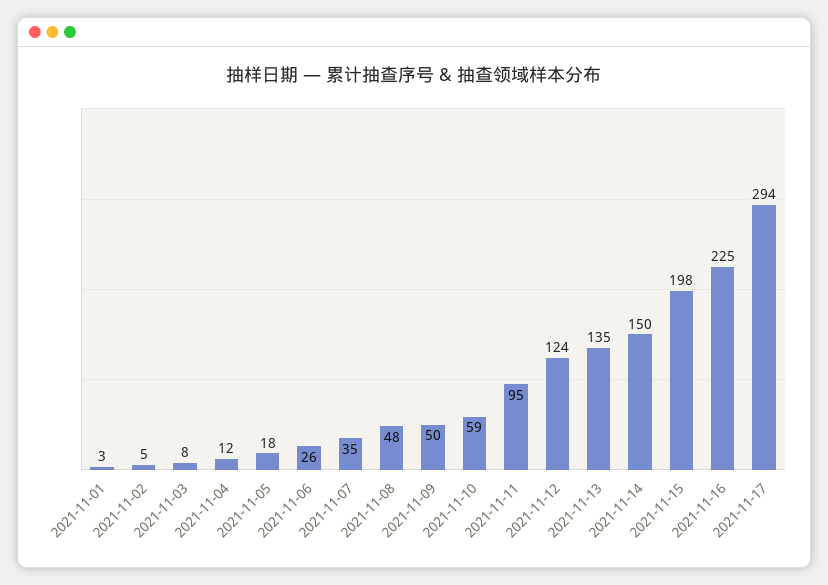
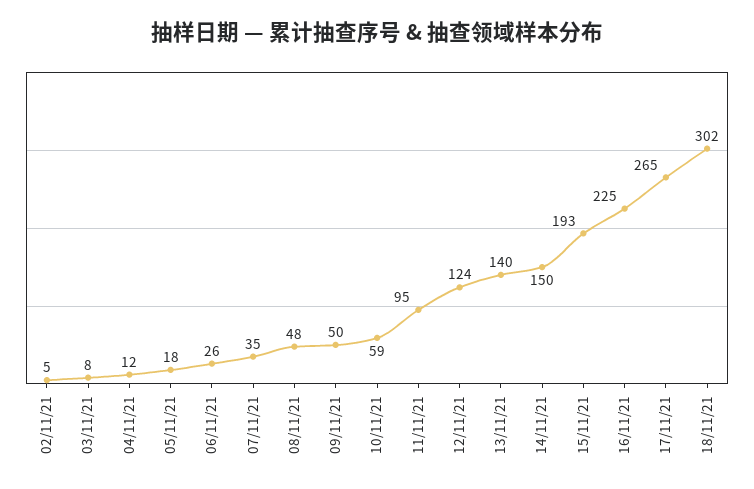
2021-11-01: 3 -> none
2021-11-13: 135 -> 140
2021-11-15: 198 -> 193
2021-11-17: 294 -> 265
18/11/21: none -> 302

